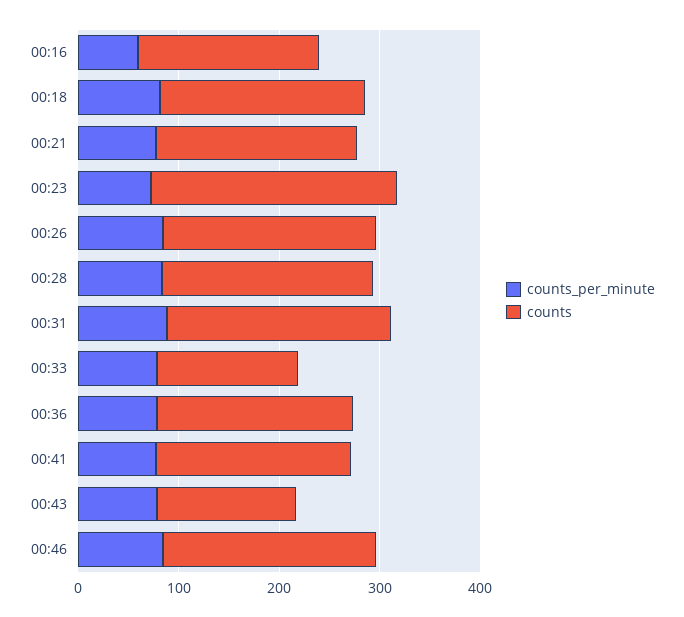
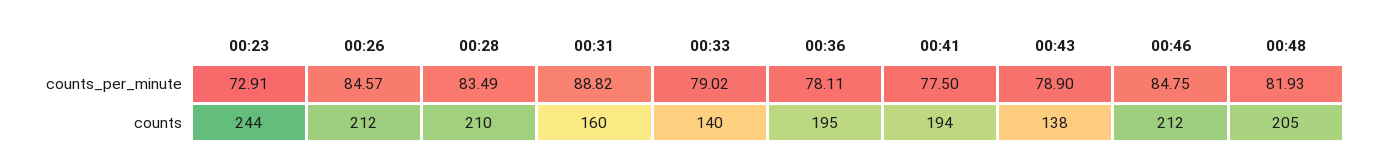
counts_per_minute, 00:16: 60 -> none
counts, 00:16: 180 -> none
counts_per_minute, 00:18: 80 -> none
counts, 00:18: 200 -> none
counts_per_minute, 00:21: 80 -> none
counts, 00:21: 200 -> none
counts, 00:31: 220 -> 160
counts_per_minute, 00:48: none -> 81.93
counts, 00:48: none -> 205

